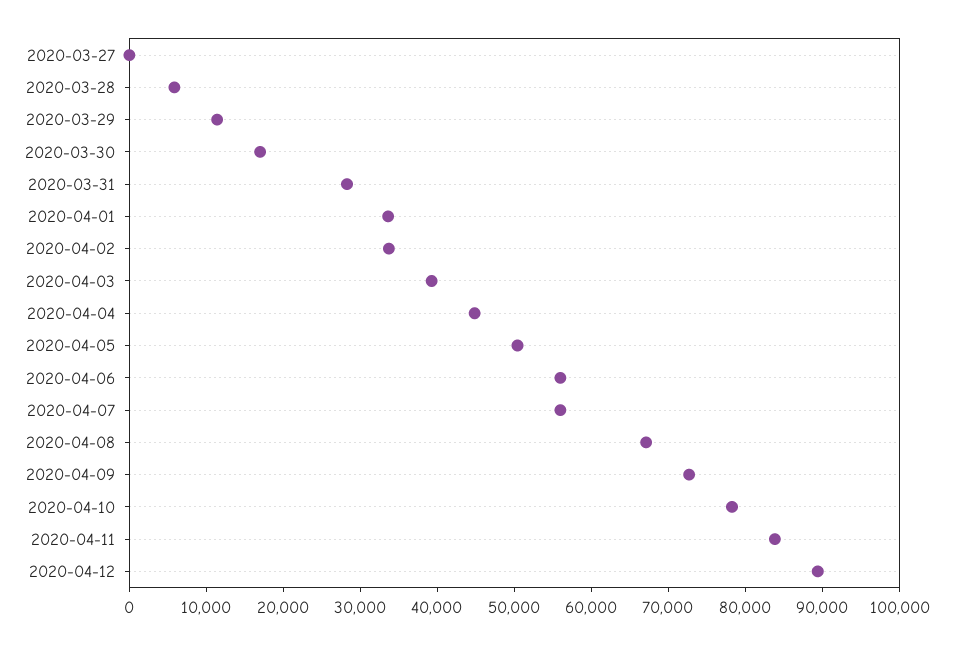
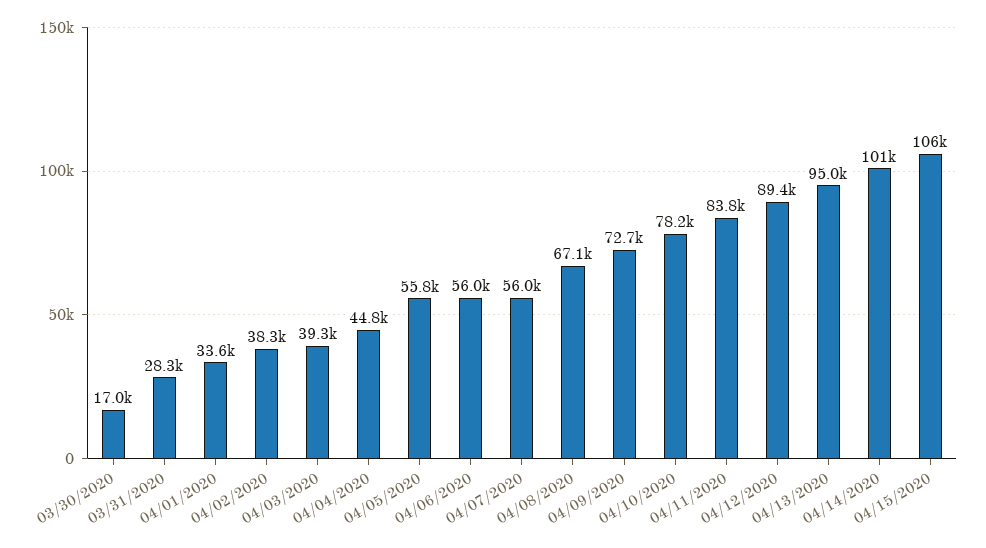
2020-03-27: 0 -> none
2020-03-28: 6000 -> none
2020-03-29: 12000 -> none
2020-04-02: 34000 -> 38300
2020-04-05: 50000 -> 55800
04/13/2020: none -> 95000
04/14/2020: none -> 101000
04/15/2020: none -> 106000

